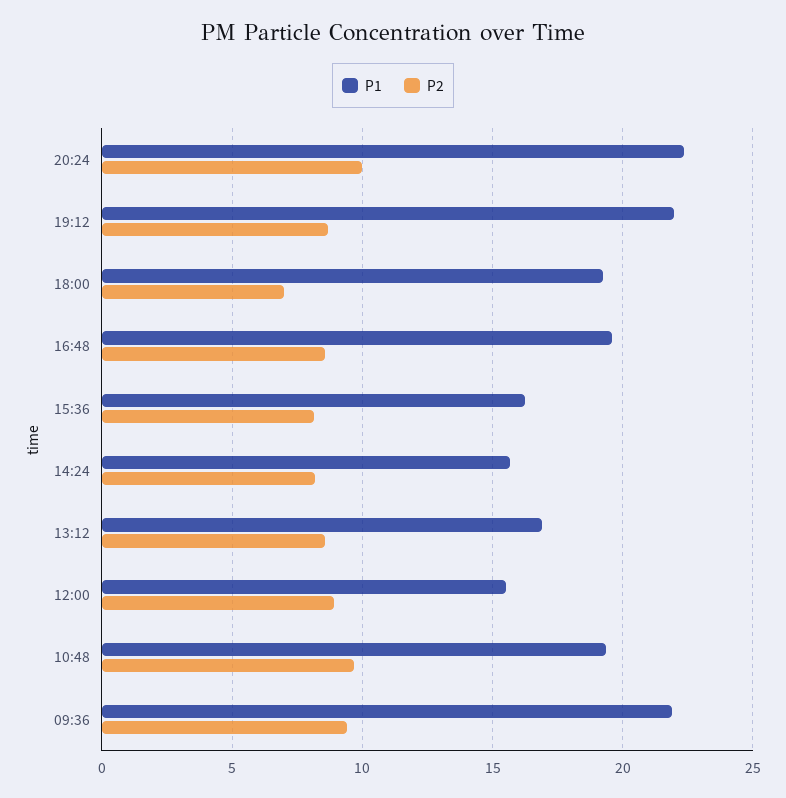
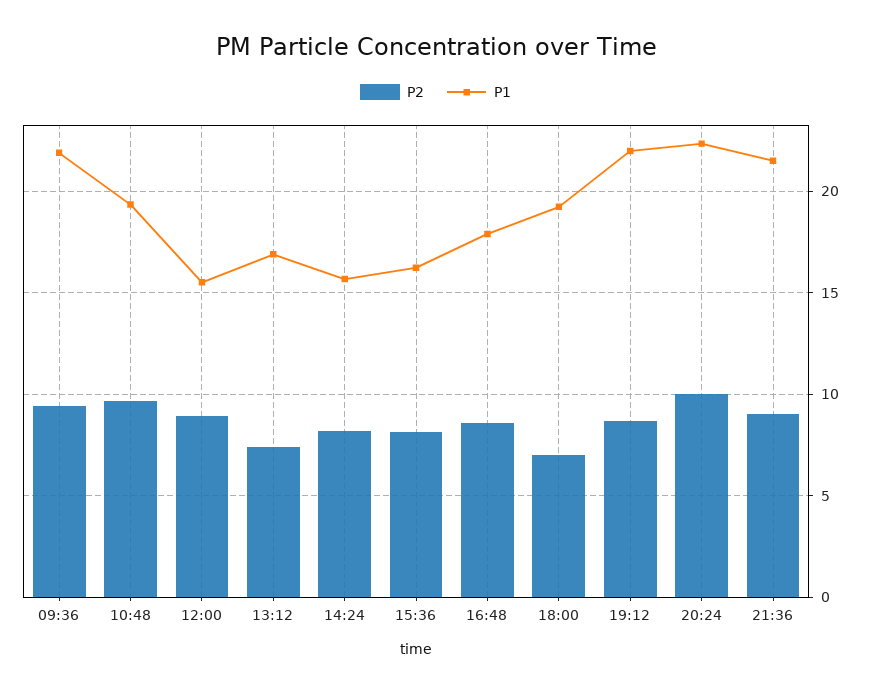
P1, 16:48: 19.5 -> 18
P2, 13:12: 8.5 -> 7.5
P2, 21:36: none -> 9
P1, 21:36: none -> 21.5

